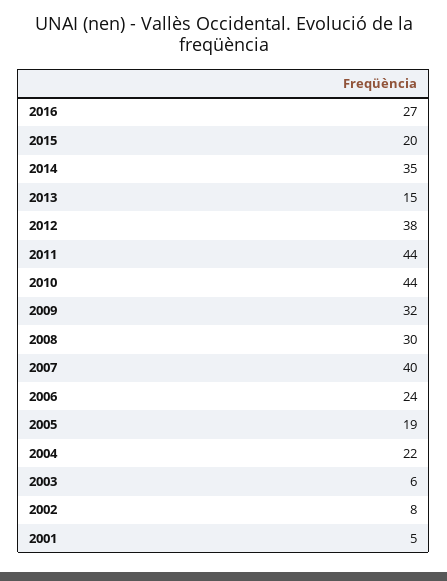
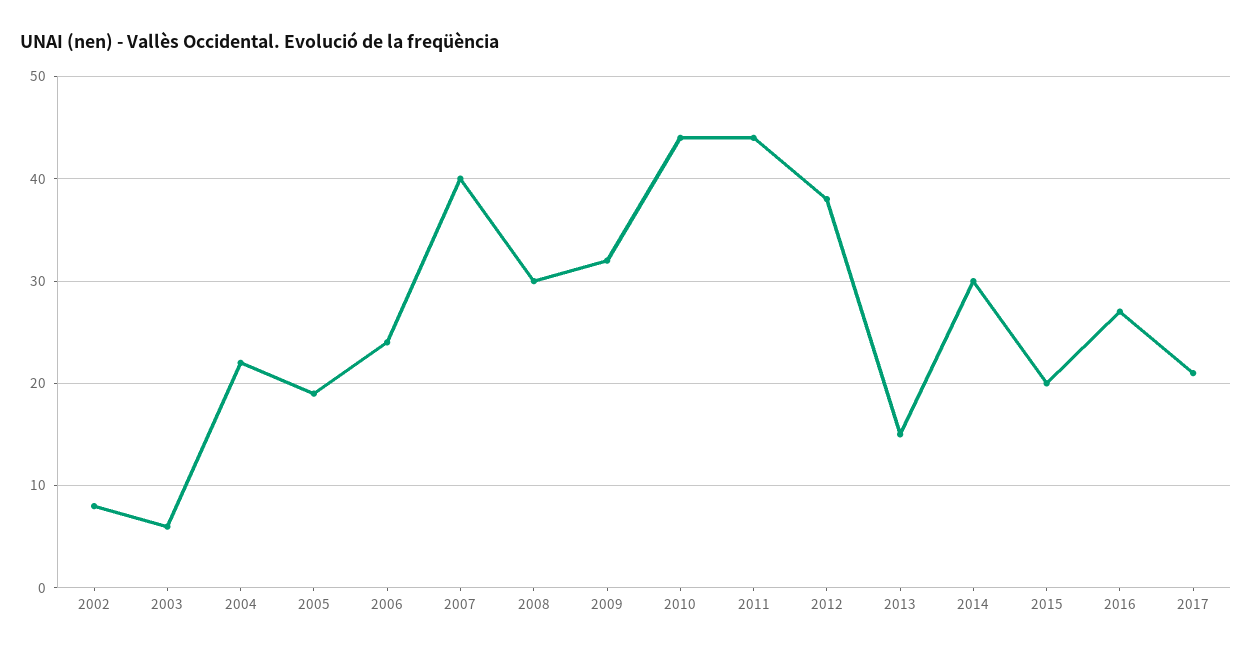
2014: 35 -> 30
2001: 5 -> none
2017: none -> 21

